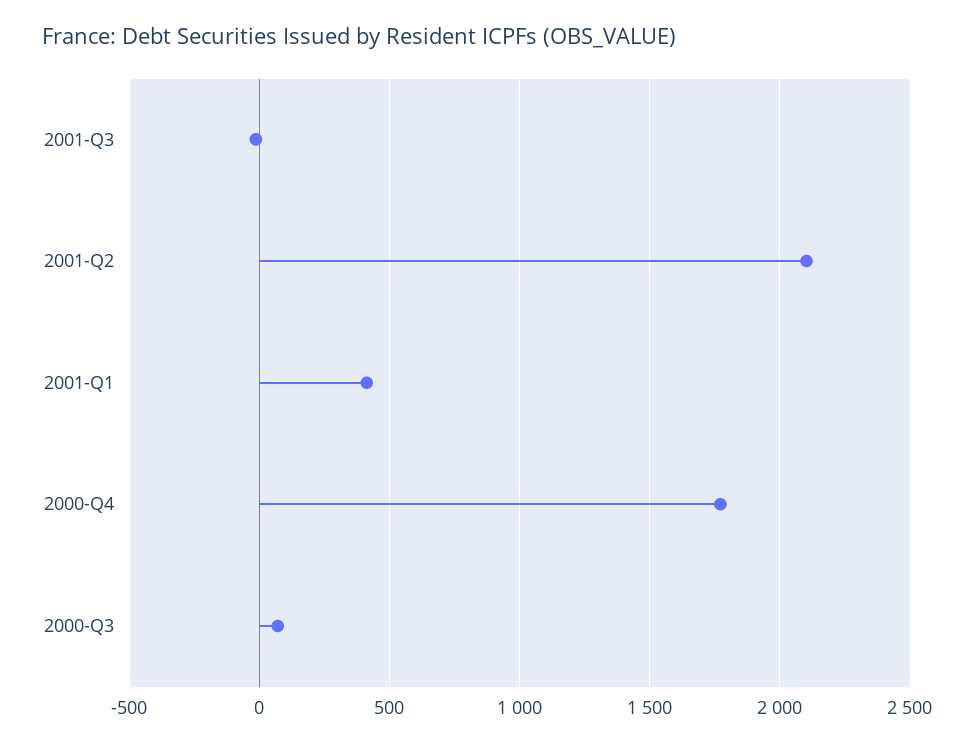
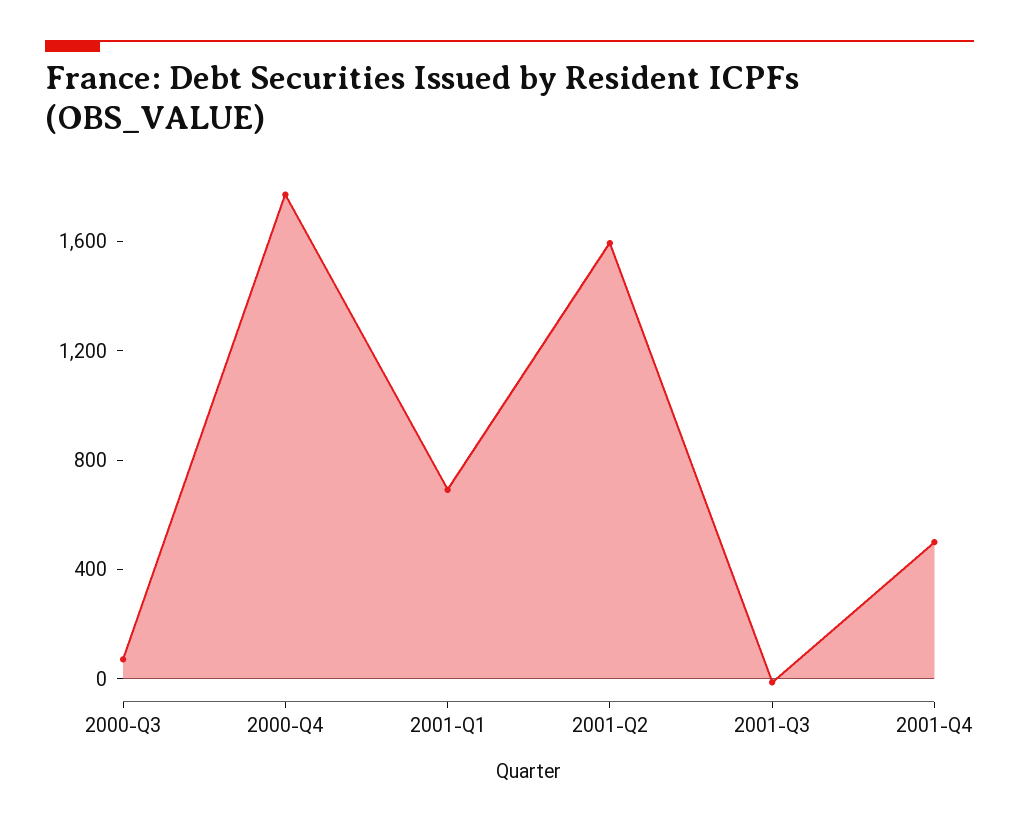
2001-Q2: 2100 -> 1600
2001-Q1: 400 -> 700
2001-Q4: none -> 500

